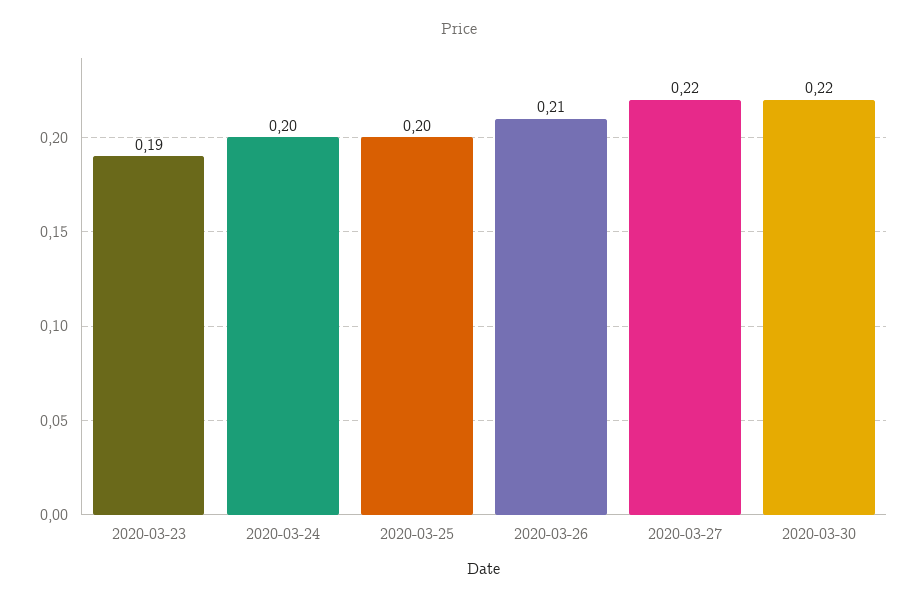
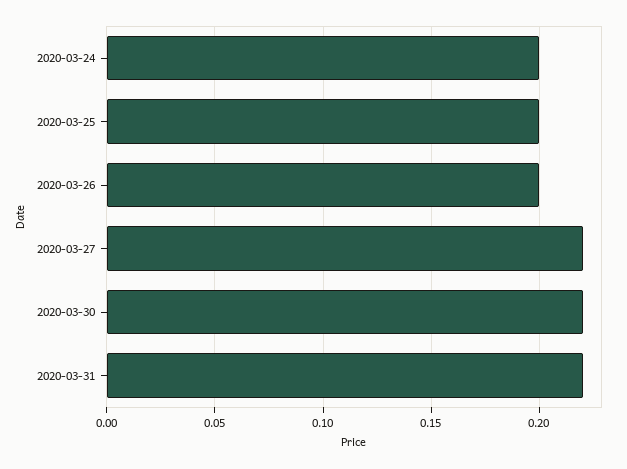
2020-03-23: 0.19 -> none
2020-03-26: 0.21 -> 0.2
2020-03-31: none -> 0.22

